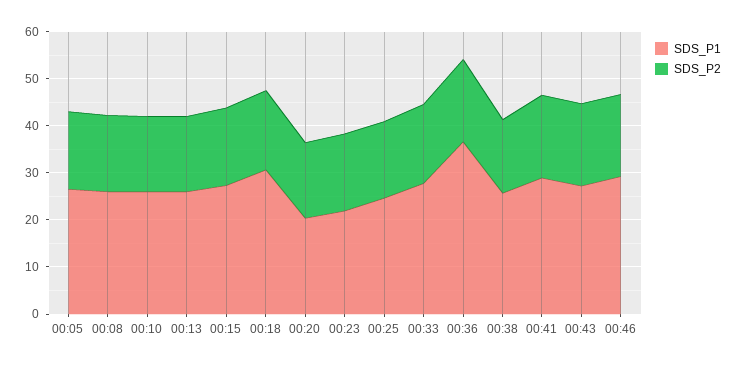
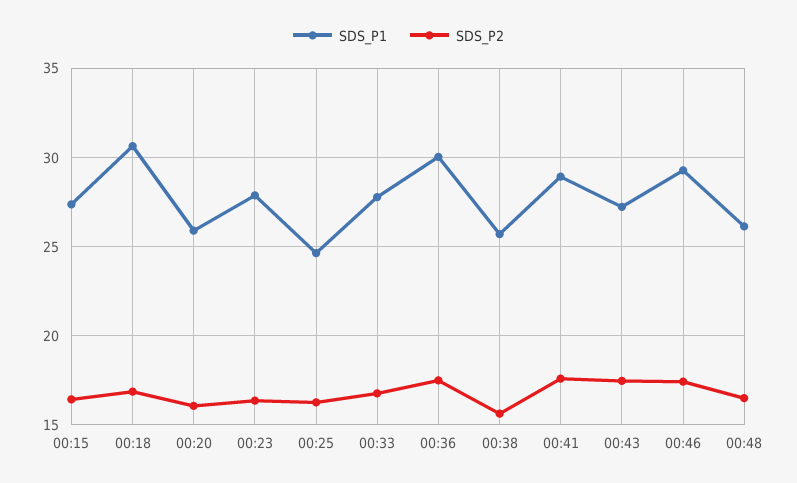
SDS_P1, 00:05: 26 -> none
SDS_P2, 00:05: 16 -> none
SDS_P1, 00:08: 26 -> none
SDS_P2, 00:08: 16 -> none
SDS_P1, 00:10: 26 -> none
SDS_P2, 00:10: 16 -> none
SDS_P1, 00:13: 26 -> none
SDS_P2, 00:13: 16 -> none
SDS_P1, 00:20: 20 -> 26
SDS_P1, 00:23: 22 -> 28
SDS_P1, 00:36: 36 -> 30
SDS_P1, 00:48: none -> 26
SDS_P2, 00:48: none -> 16.5

